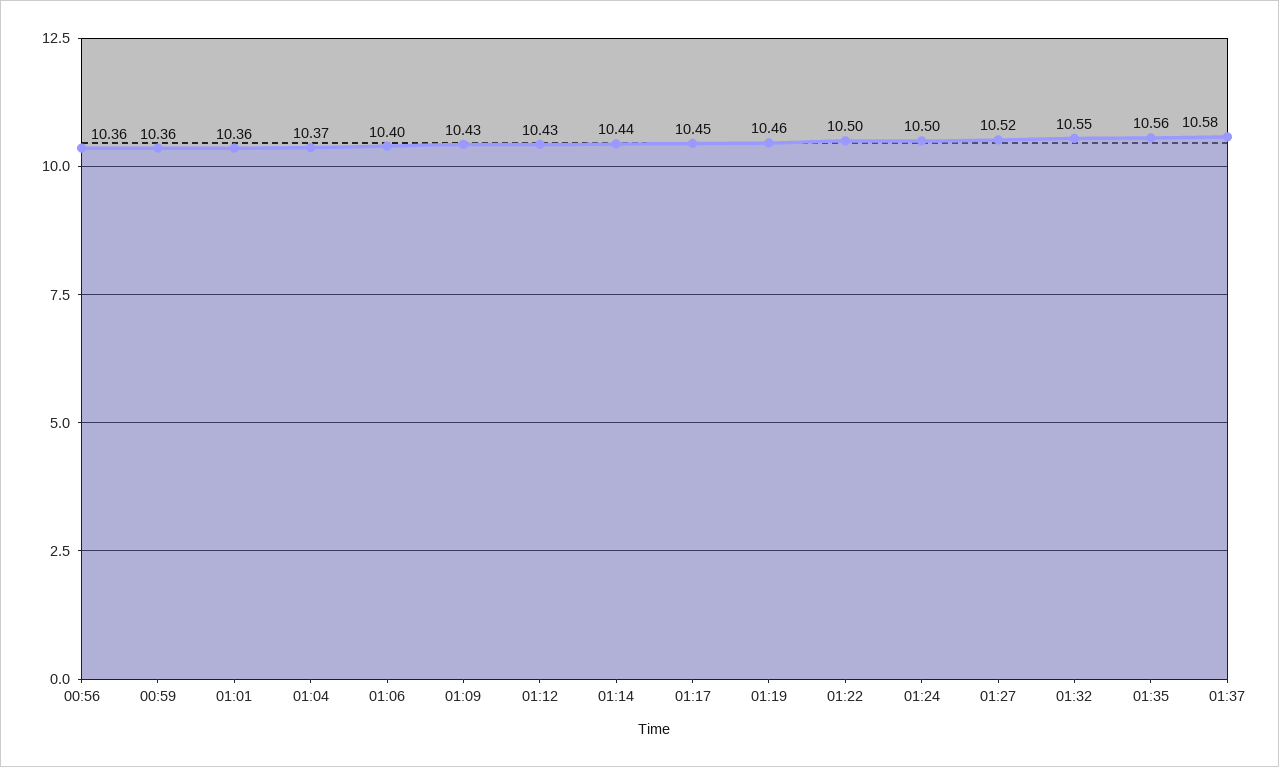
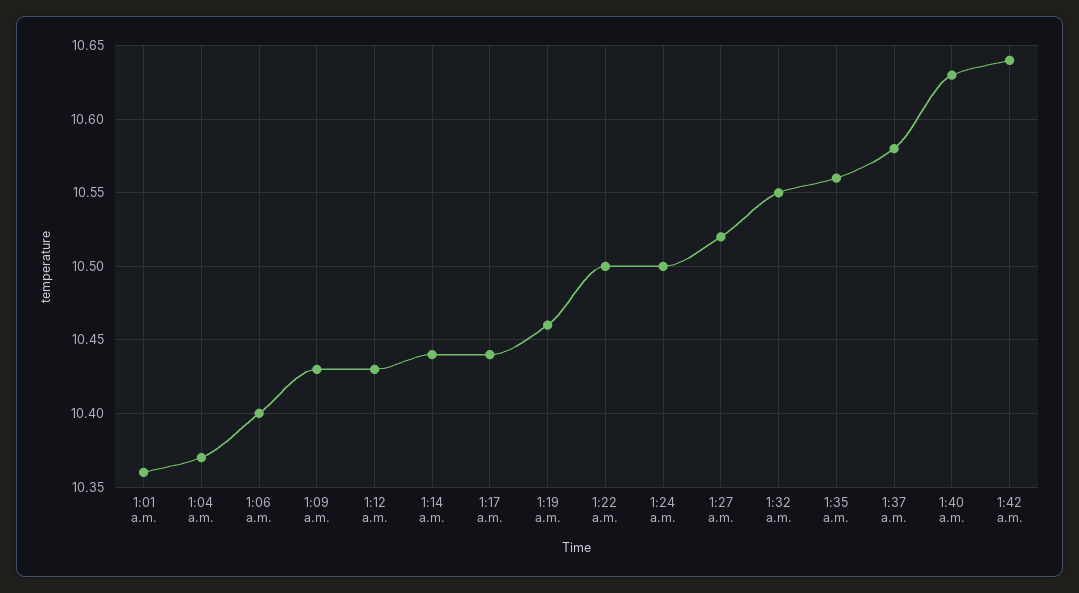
00:56: 10.36 -> none
00:59: 10.36 -> none
01:17: 10.45 -> 10.44
1:40 a.m.: none -> 10.63
1:42 a.m.: none -> 10.64

